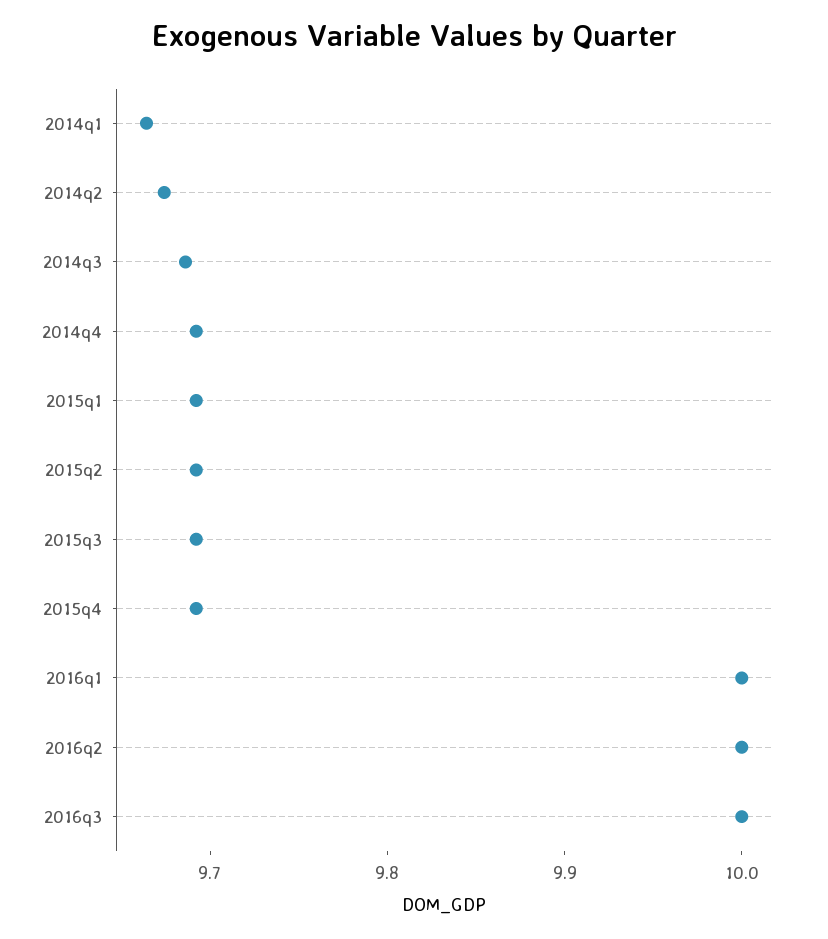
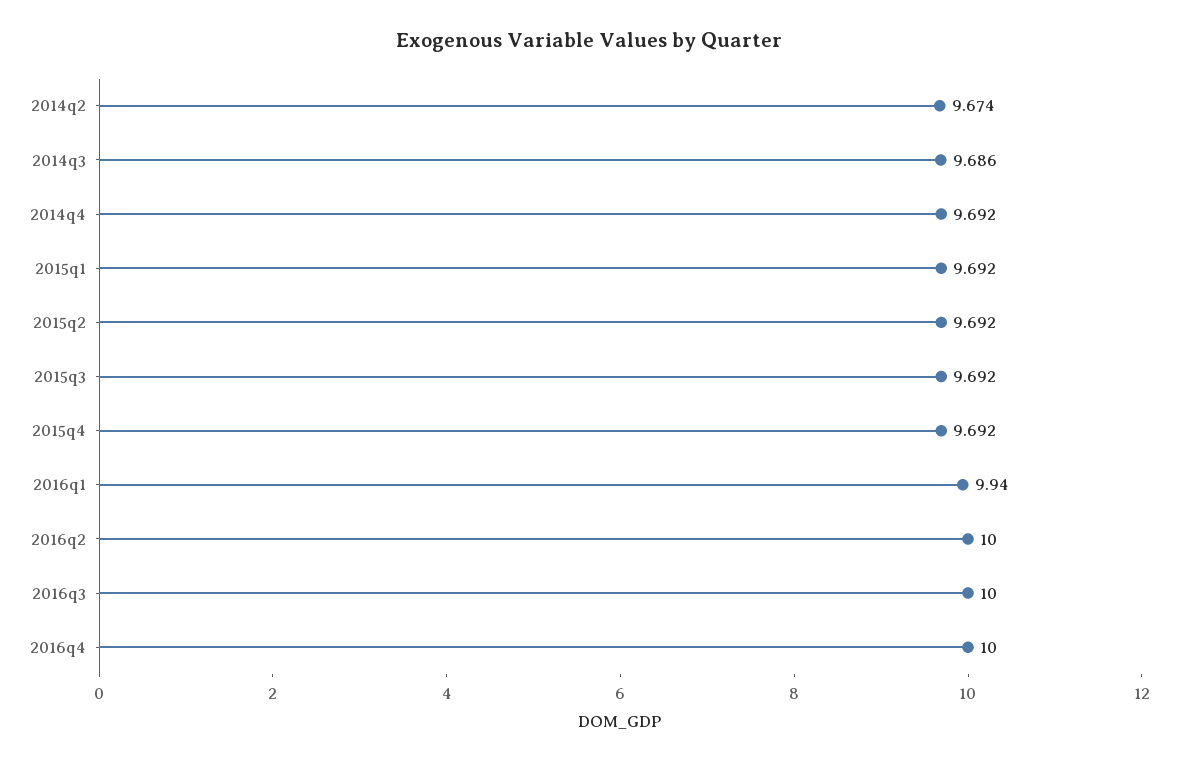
2014q1: 9.66 -> none
2016q1: 10 -> 9.94
2016q4: none -> 10

